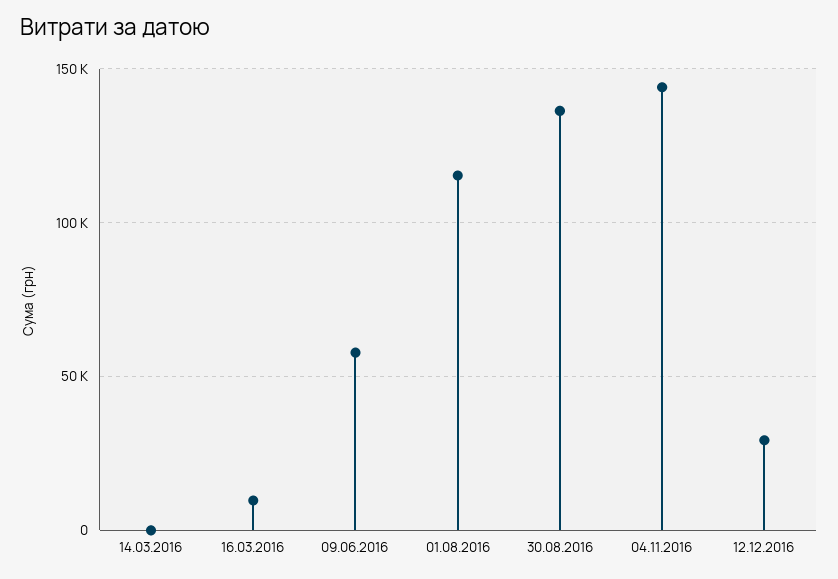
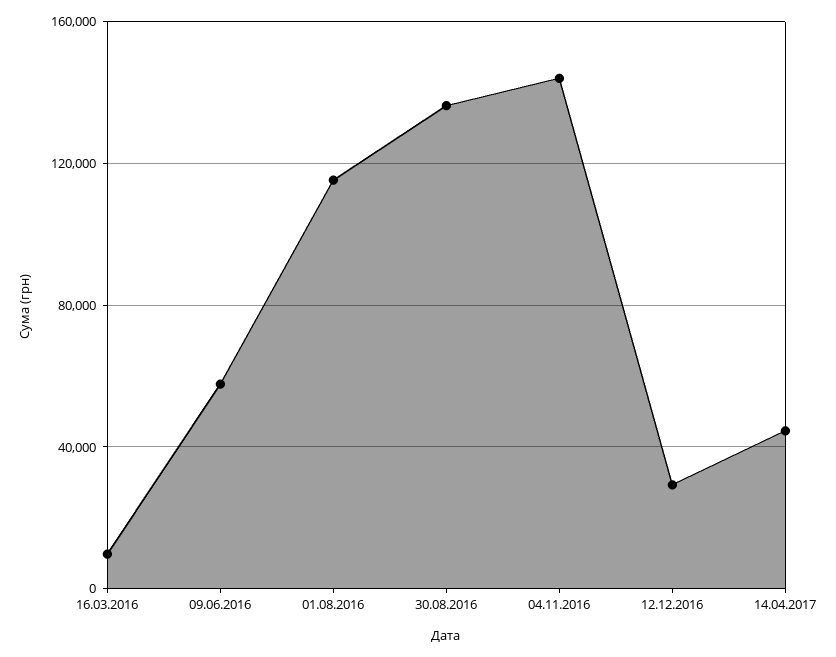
14.03.2016: 0 -> none
14.04.2017: none -> 45000

